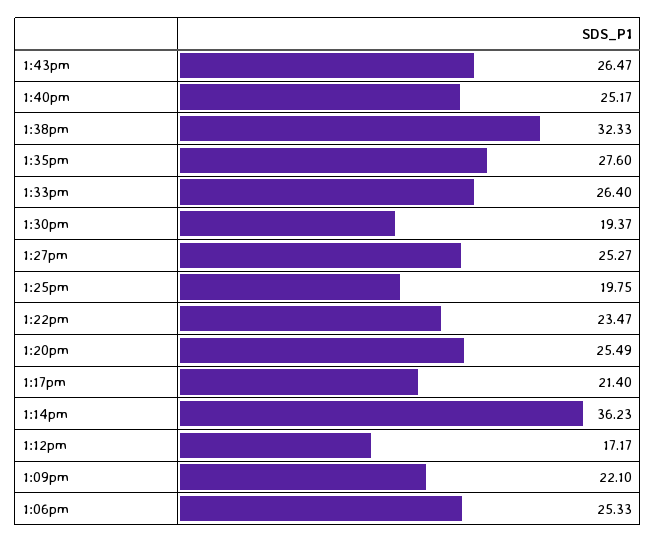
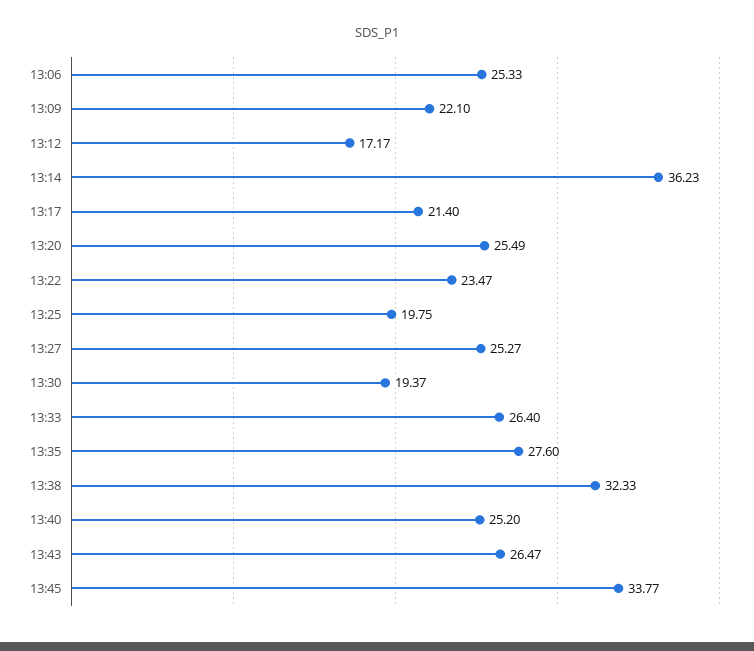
1:40pm: 25.17 -> 25.2
13:45: none -> 33.77

